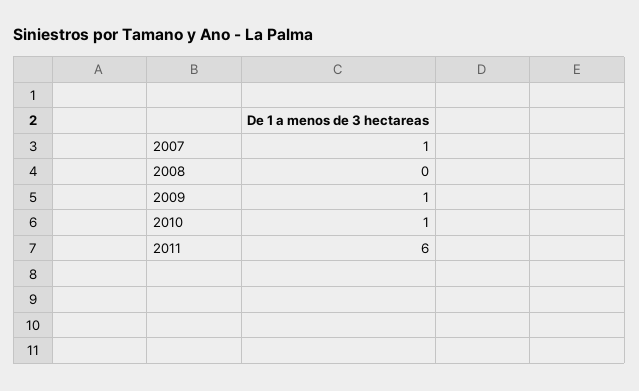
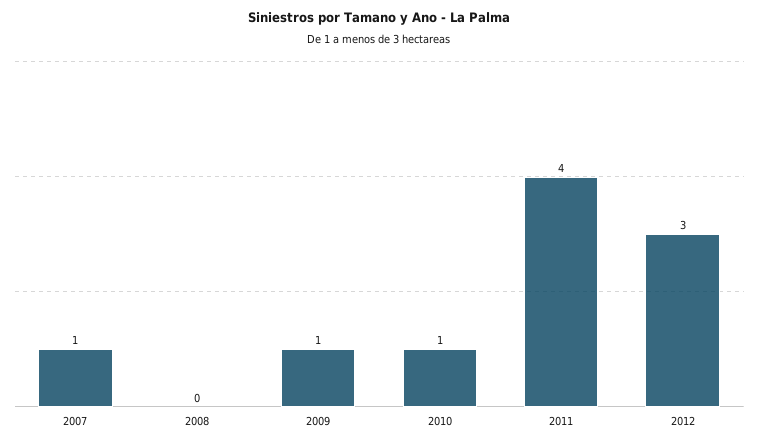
2011: 6 -> 4
2012: none -> 3

